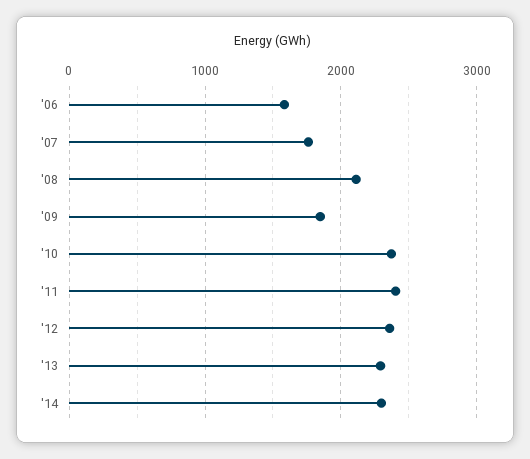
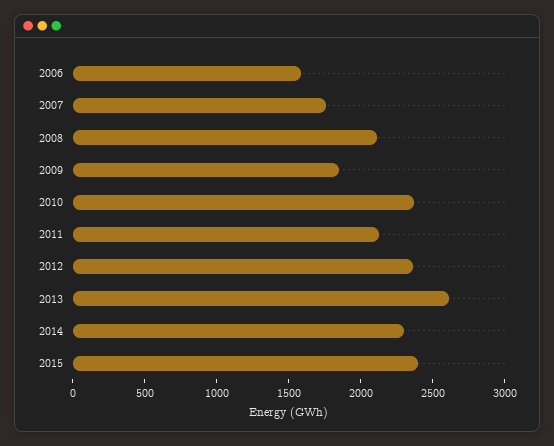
'11: 2400 -> 2100
'13: 2300 -> 2600
2015: none -> 2400

